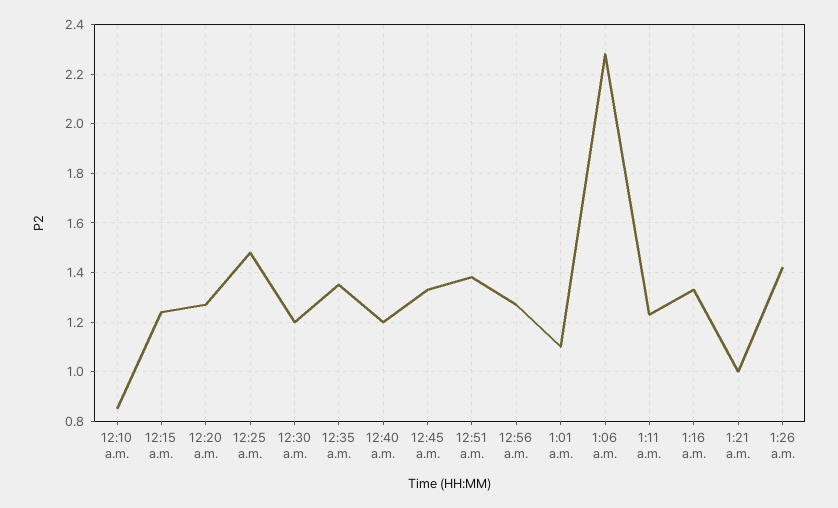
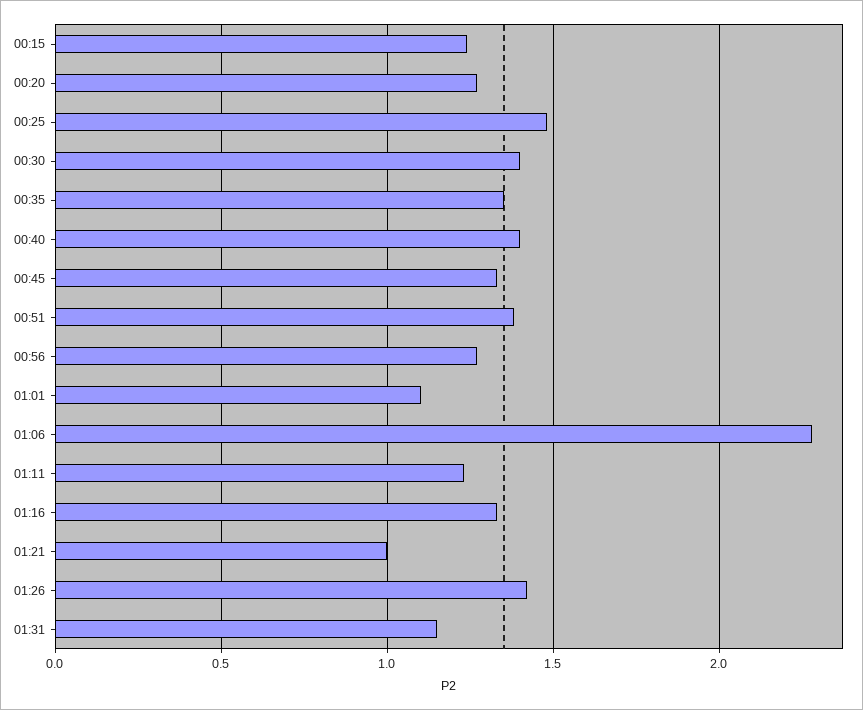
12:10 a.m.: 0.85 -> none
12:30 a.m.: 1.2 -> 1.4
12:40 a.m.: 1.2 -> 1.4
01:31: none -> 1.15

